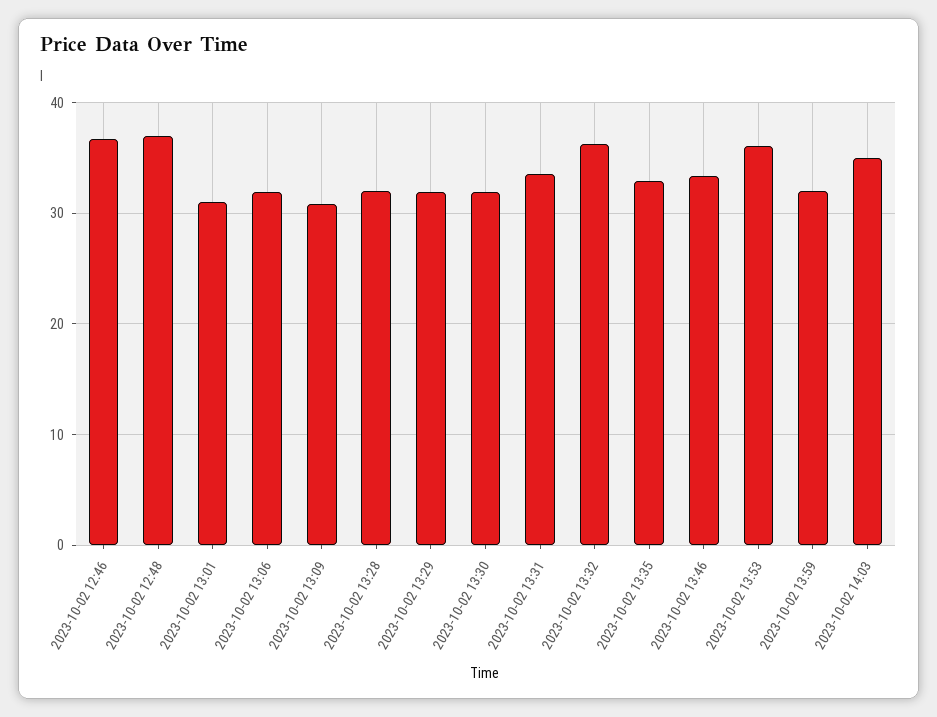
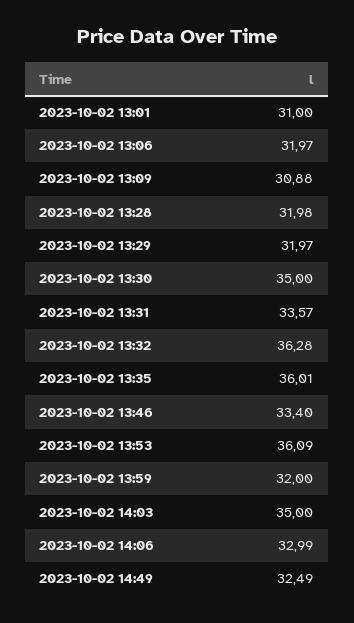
2023-10-02 12:46: 37 -> none
2023-10-02 12:48: 37 -> none
2023-10-02 13:30: 32 -> 35
2023-10-02 13:35: 33 -> 36.01
2023-10-02 14:06: none -> 32.99
2023-10-02 14:49: none -> 32.49

